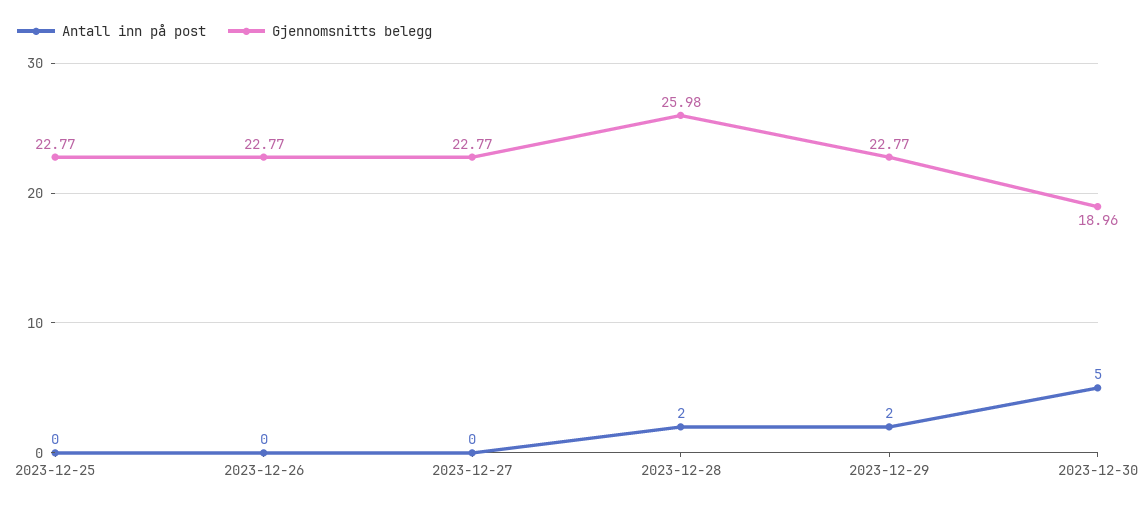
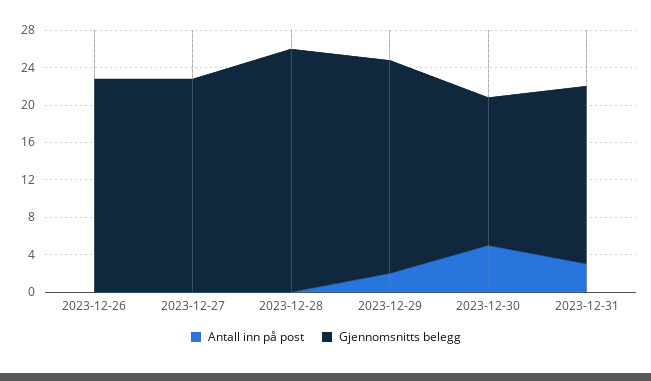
Antall inn på post, 2023-12-25: 0 -> none
Gjennomsnitts belegg, 2023-12-25: 22.77 -> none
Antall inn på post, 2023-12-28: 2 -> 0
Gjennomsnitts belegg, 2023-12-30: 18.96 -> 16
Antall inn på post, 2023-12-31: none -> 3
Gjennomsnitts belegg, 2023-12-31: none -> 19

